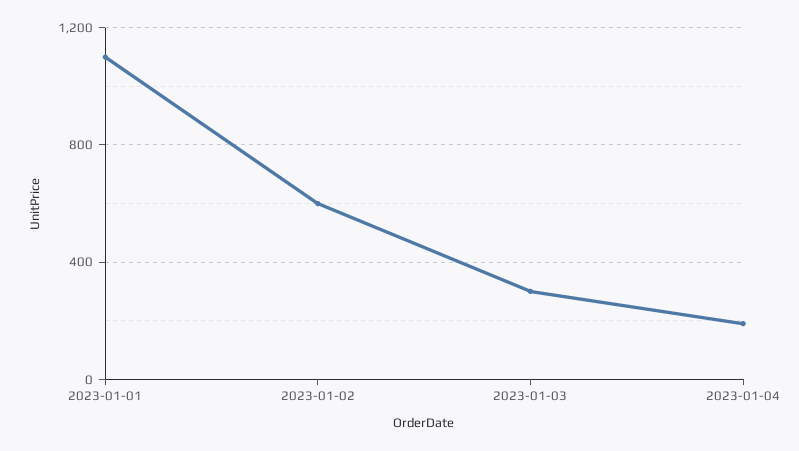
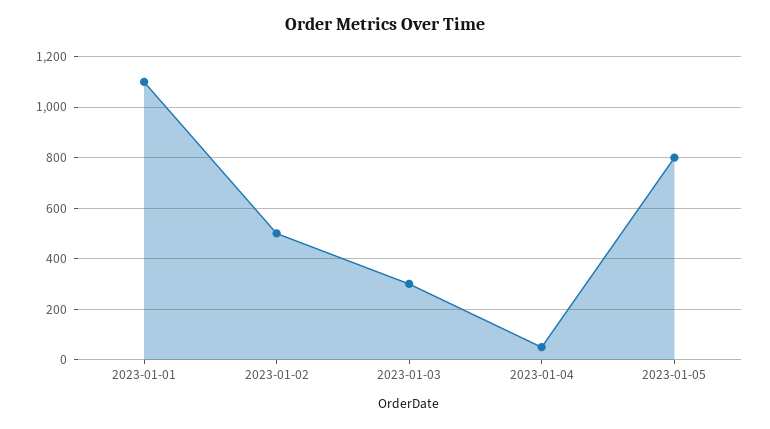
2023-01-02: 600 -> 500
2023-01-04: 200 -> 50
2023-01-05: none -> 800

